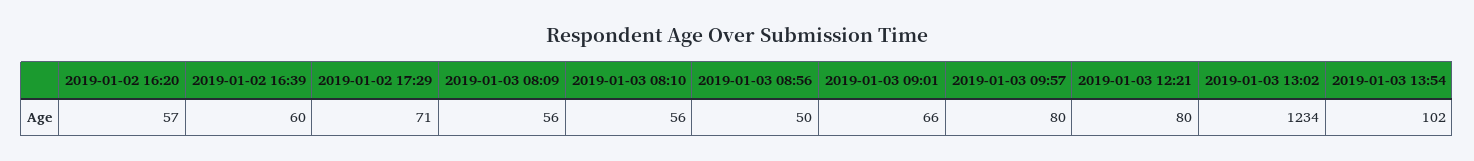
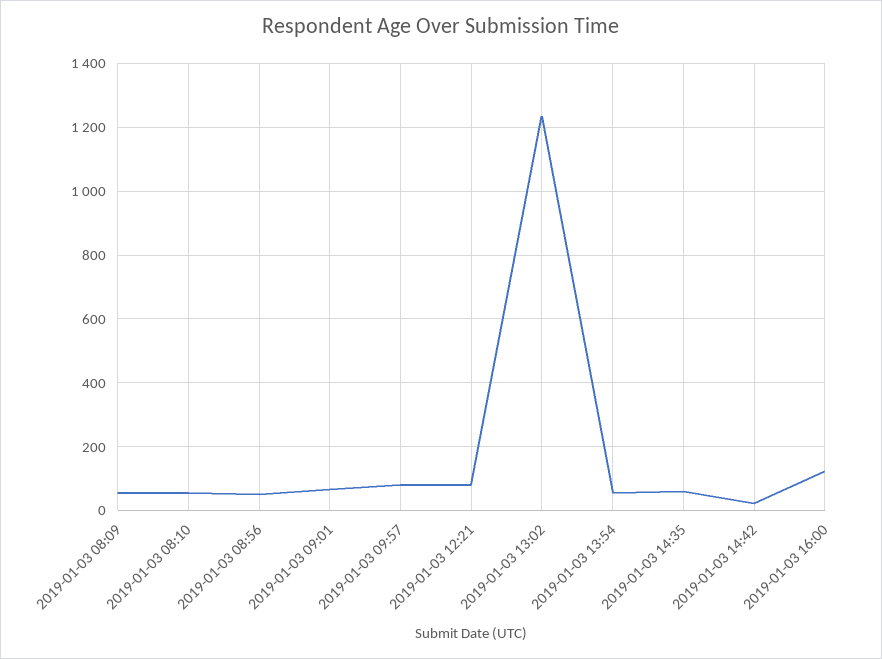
2019-01-02 16:20: 57 -> none
2019-01-02 16:39: 60 -> none
2019-01-02 17:29: 71 -> none
2019-01-03 13:54: 102 -> 60
2019-01-03 14:35: none -> 60
2019-01-03 14:42: none -> 20
2019-01-03 16:00: none -> 120

